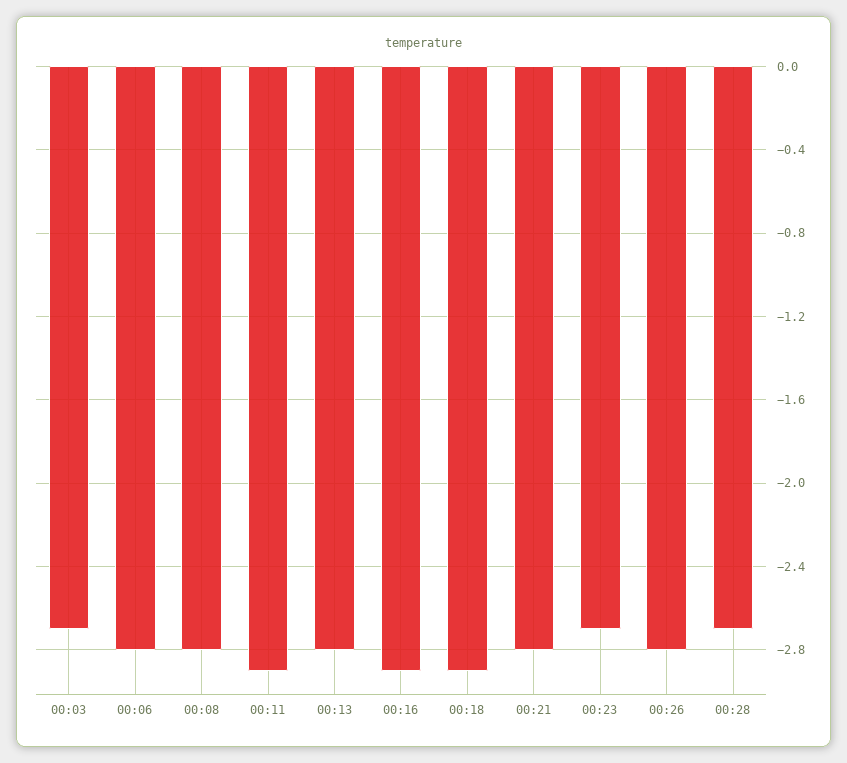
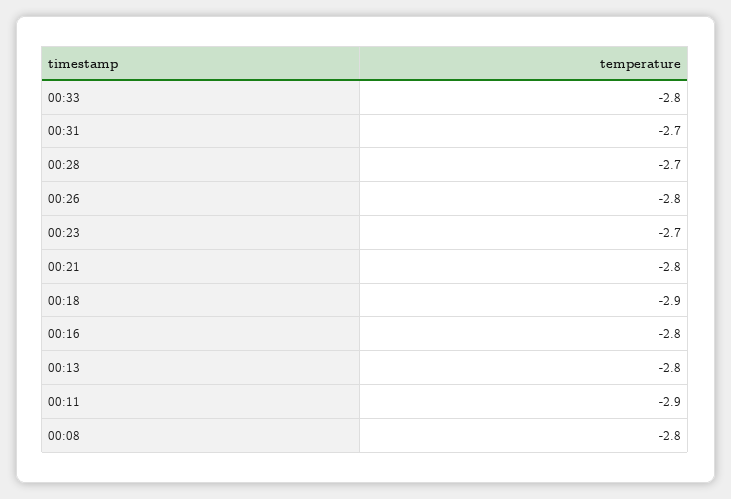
00:03: -2.7 -> none
00:06: -2.8 -> none
00:16: -2.9 -> -2.8
00:33: none -> -2.8
00:31: none -> -2.7

